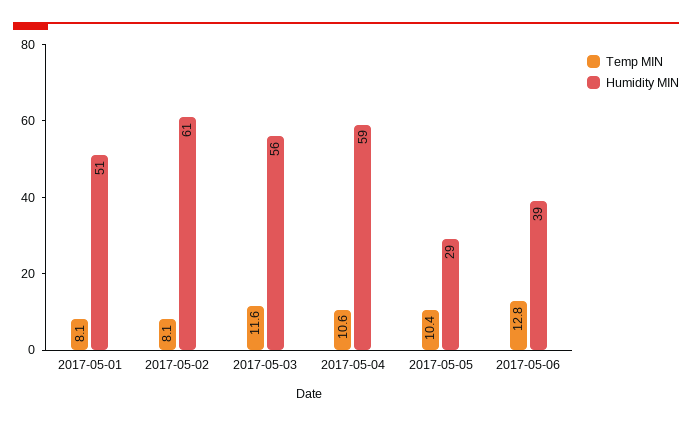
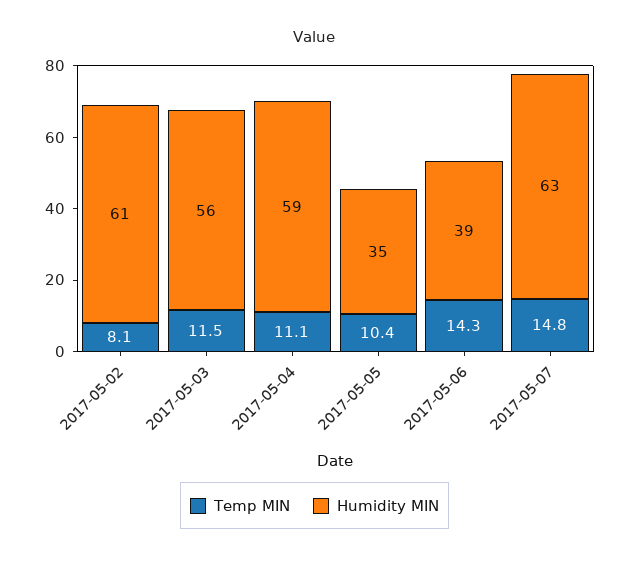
Temp MIN, 2017-05-01: 8.1 -> none
Humidity MIN, 2017-05-01: 51 -> none
Temp MIN, 2017-05-03: 11.6 -> 11.5
Temp MIN, 2017-05-04: 10.6 -> 11.1
Humidity MIN, 2017-05-05: 29 -> 35
Temp MIN, 2017-05-06: 12.8 -> 14.3
Temp MIN, 2017-05-07: none -> 14.8
Humidity MIN, 2017-05-07: none -> 63

